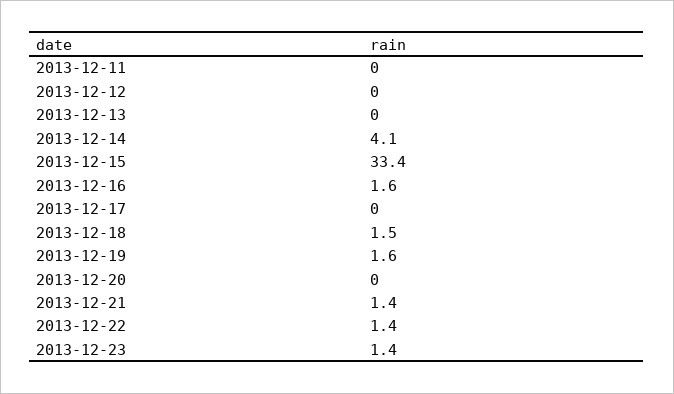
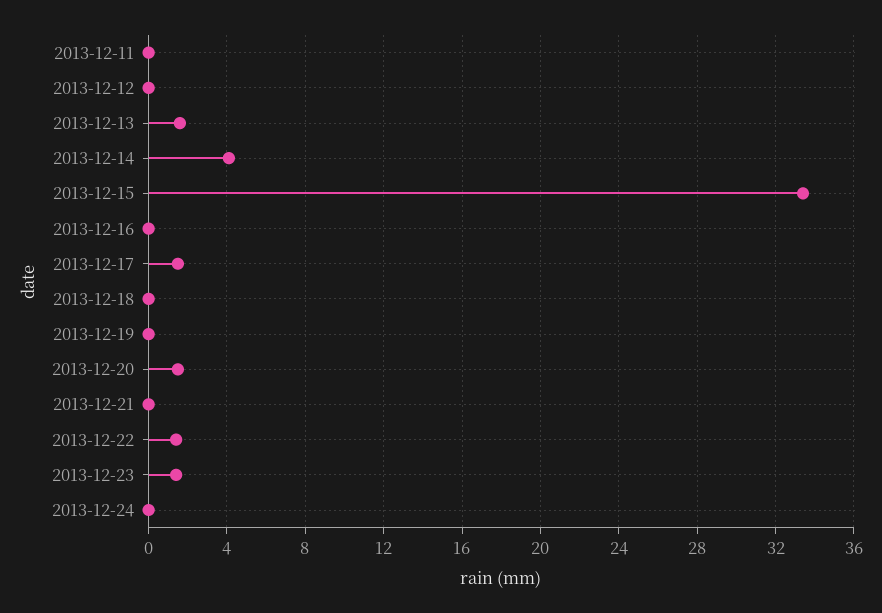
2013-12-13: 0 -> 1.5
2013-12-16: 1.6 -> 0
2013-12-17: 0 -> 1.5
2013-12-18: 1.5 -> 0
2013-12-19: 1.6 -> 0
2013-12-20: 0 -> 1.5
2013-12-21: 1.4 -> 0
2013-12-24: none -> 0

